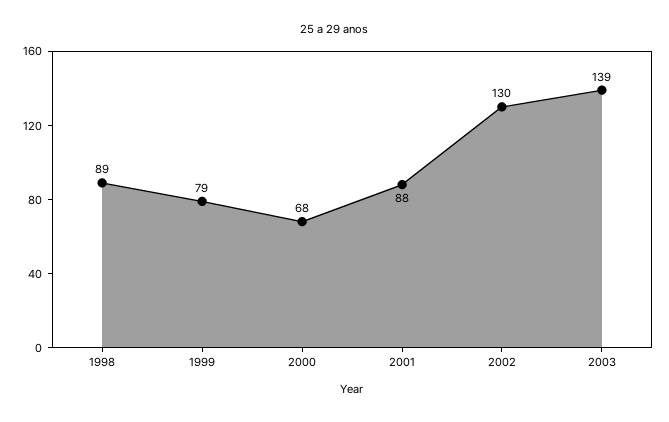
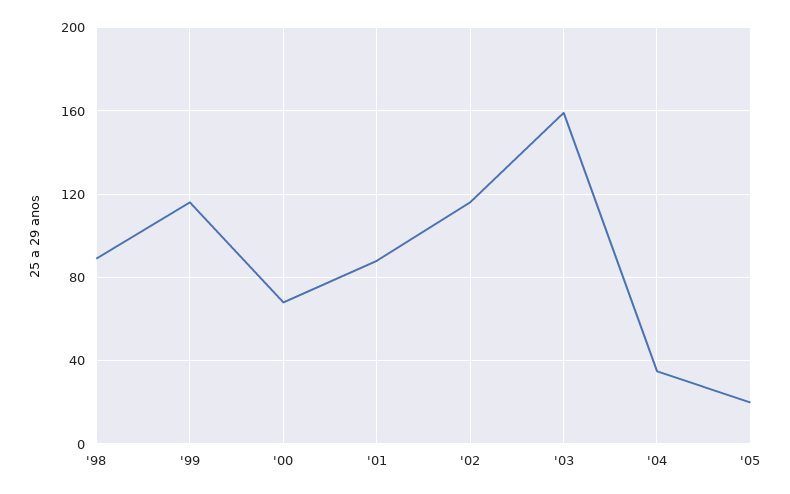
1999: 79 -> 115
2002: 130 -> 115
2003: 139 -> 160
'04: none -> 35
'05: none -> 20

